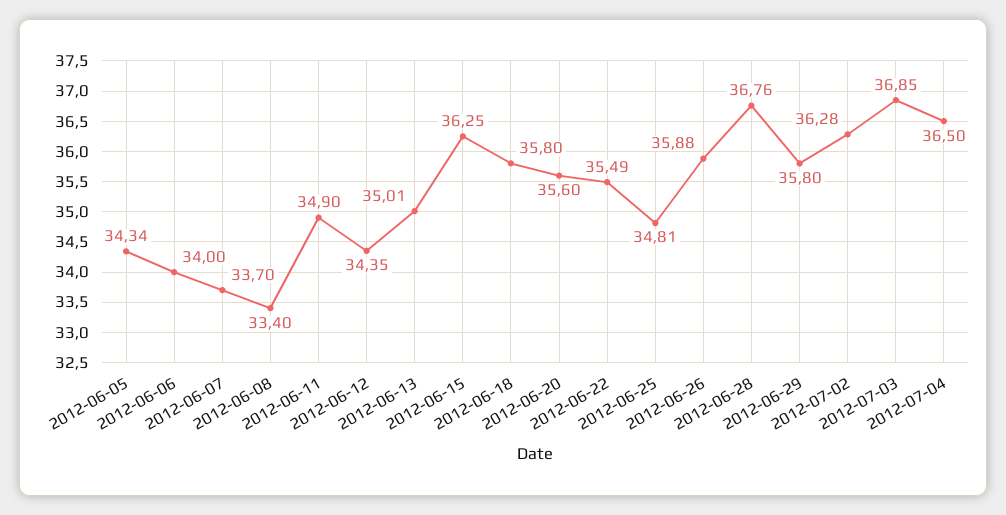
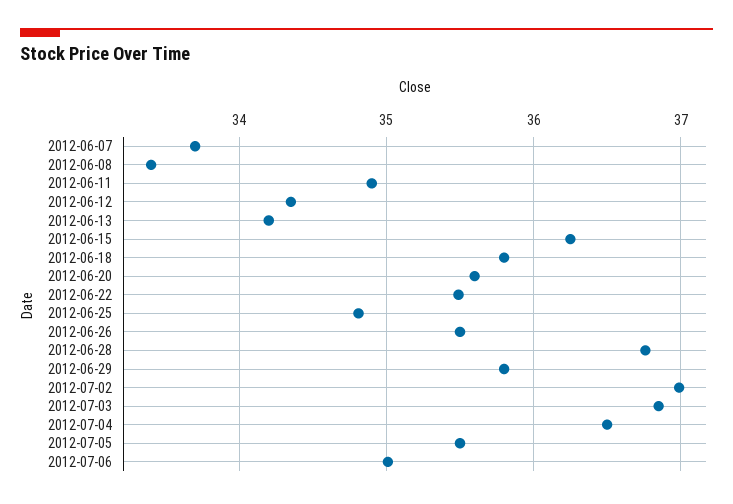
2012-06-05: 34.34 -> none
2012-06-06: 34 -> none
2012-06-13: 35.01 -> 34.2
2012-06-26: 35.88 -> 35.5
2012-07-02: 36.28 -> 37
2012-07-05: none -> 35.5
2012-07-06: none -> 35

